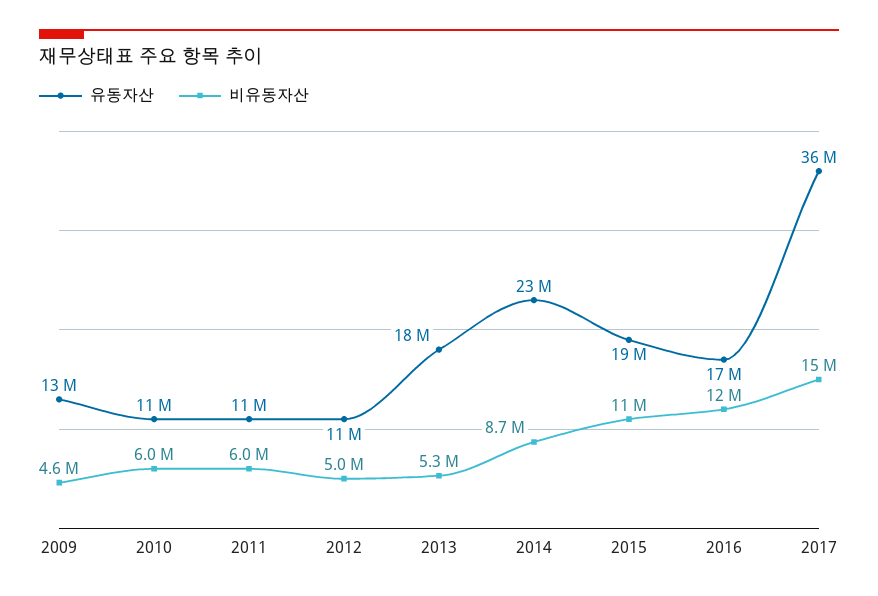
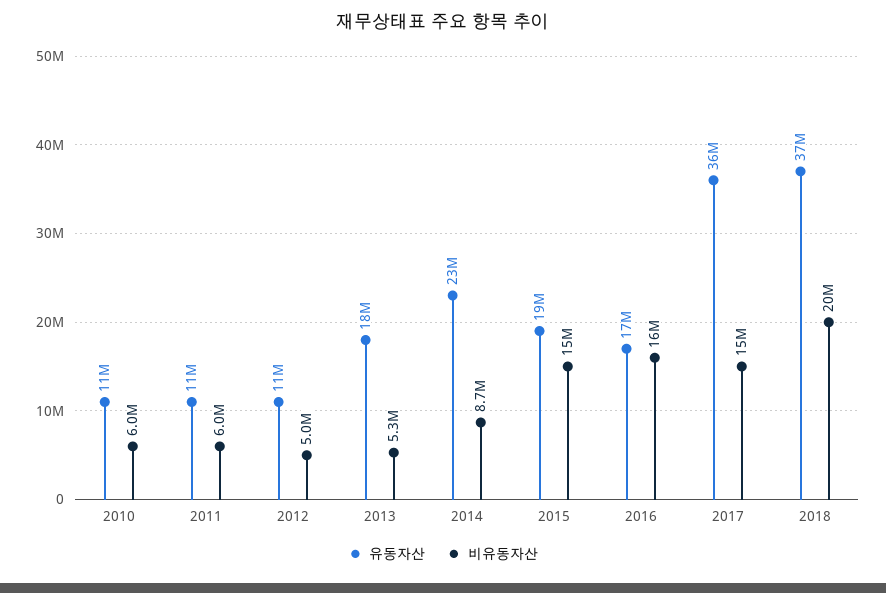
유동자산, 2009: 13000000 -> none
비유동자산, 2009: 4600000 -> none
비유동자산, 2015: 11000000 -> 15000000
비유동자산, 2016: 12000000 -> 16000000
유동자산, 2018: none -> 37000000
비유동자산, 2018: none -> 20000000

